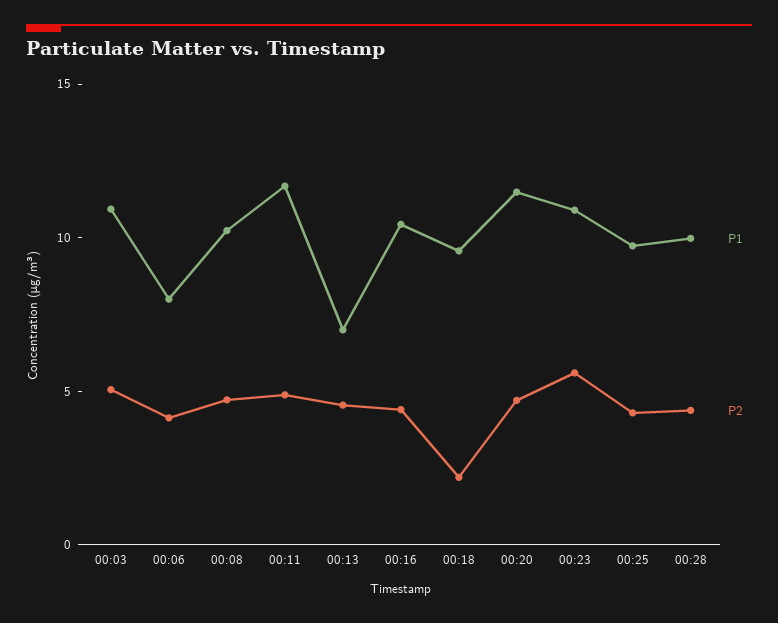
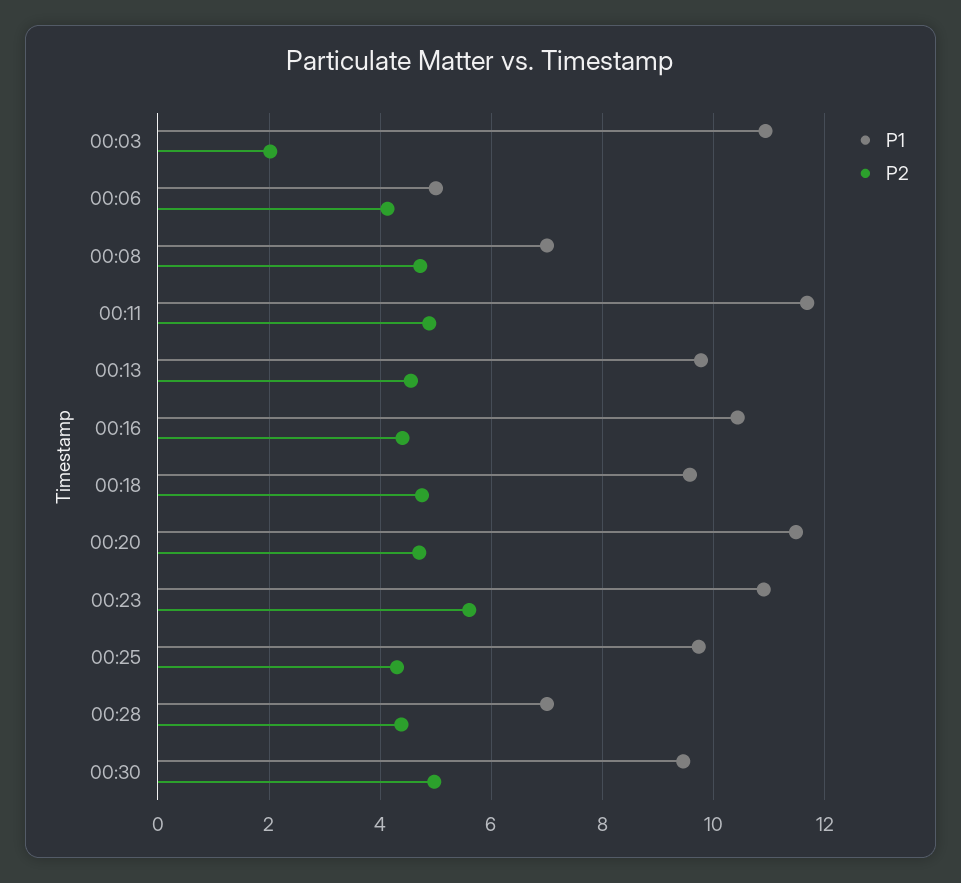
P2, 00:03: 5 -> 2
P1, 00:06: 8 -> 5
P1, 00:08: 10 -> 7
P1, 00:13: 7 -> 9.8
P2, 00:18: 2 -> 4.8
P1, 00:28: 10 -> 7
P1, 00:30: none -> 9.4
P2, 00:30: none -> 5

